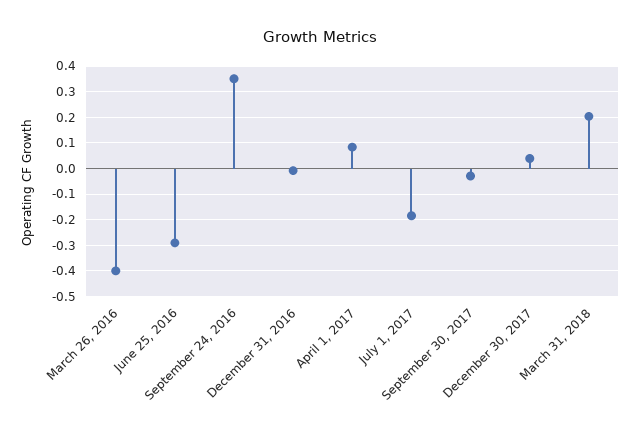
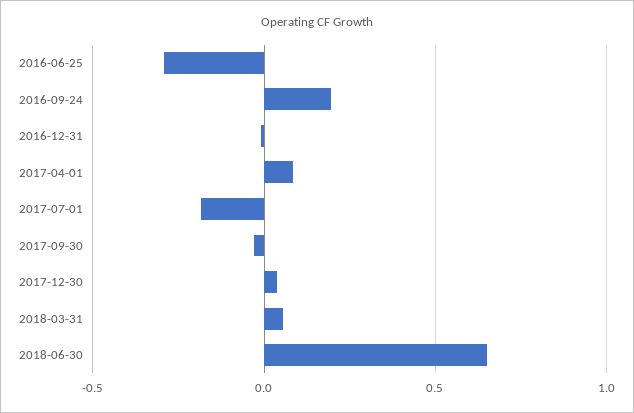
March 26, 2016: -0.4 -> none
September 24, 2016: 0.35 -> 0.2
March 31, 2018: 0.2 -> 0.05
2018-06-30: none -> 0.65

